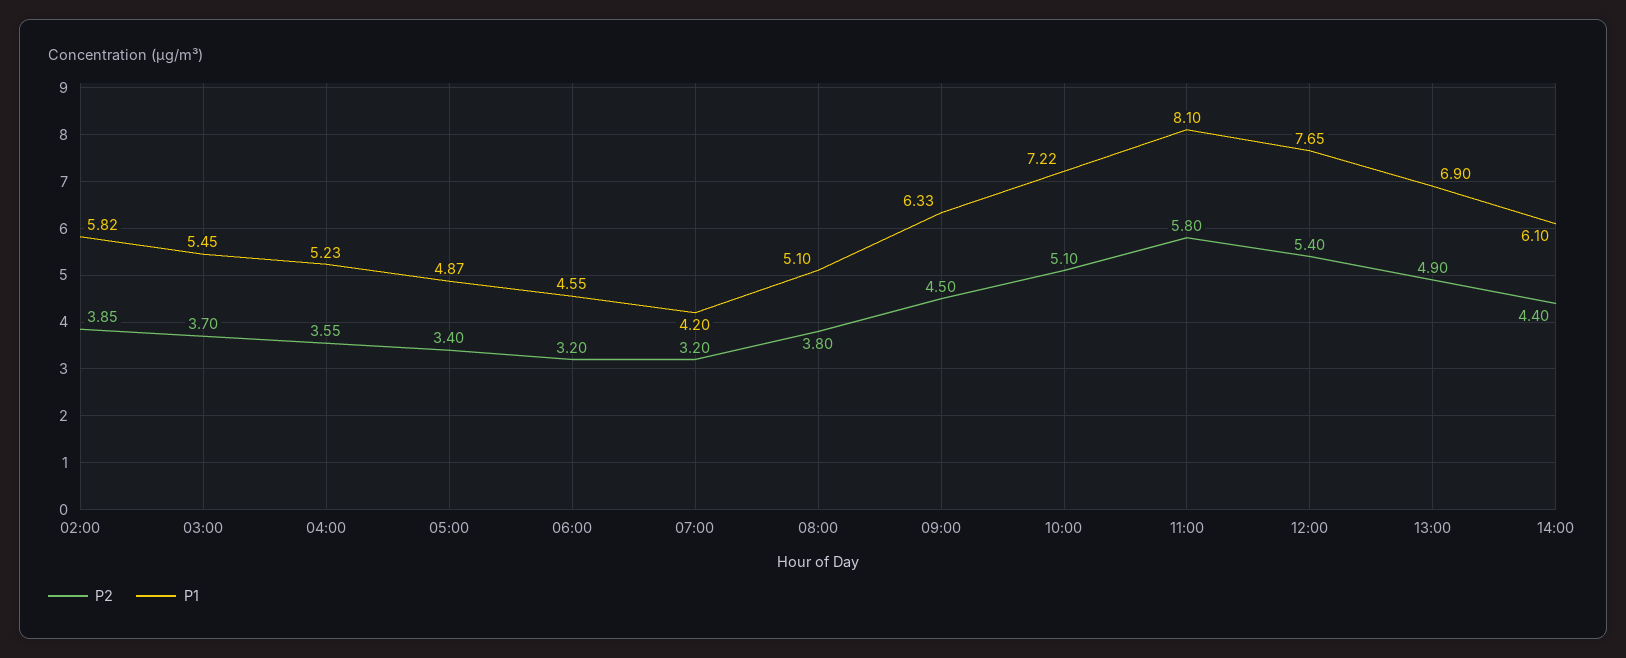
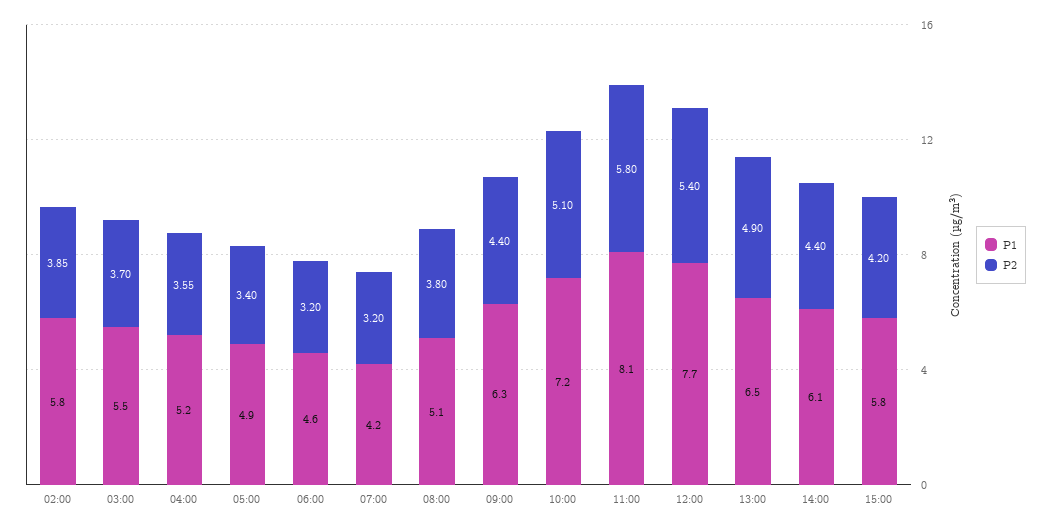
P2, 09:00: 4.5 -> 4.4
P1, 13:00: 6.9 -> 6.5
P1, 15:00: none -> 5.8
P2, 15:00: none -> 4.2

